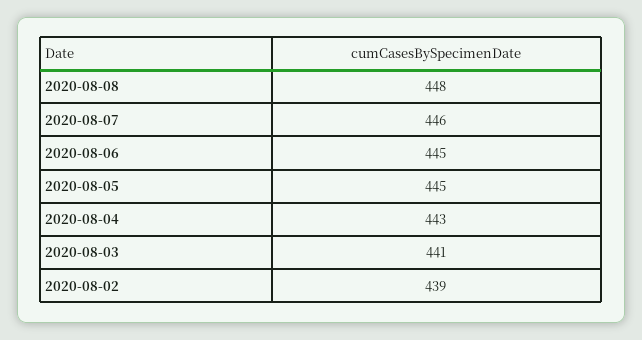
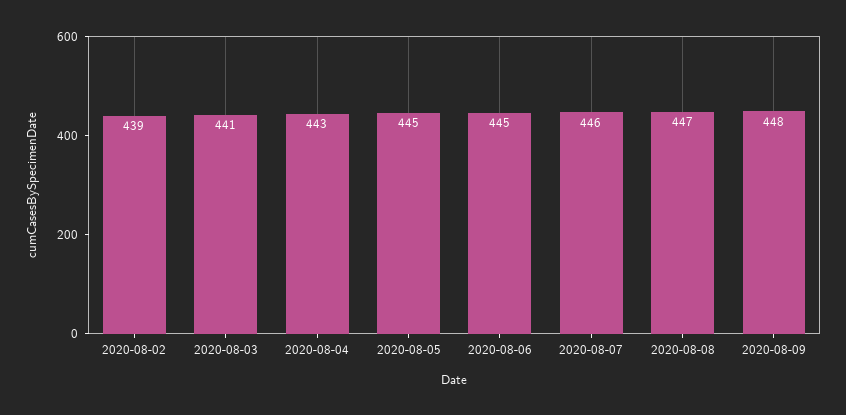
2020-08-08: 448 -> 447
2020-08-09: none -> 448

